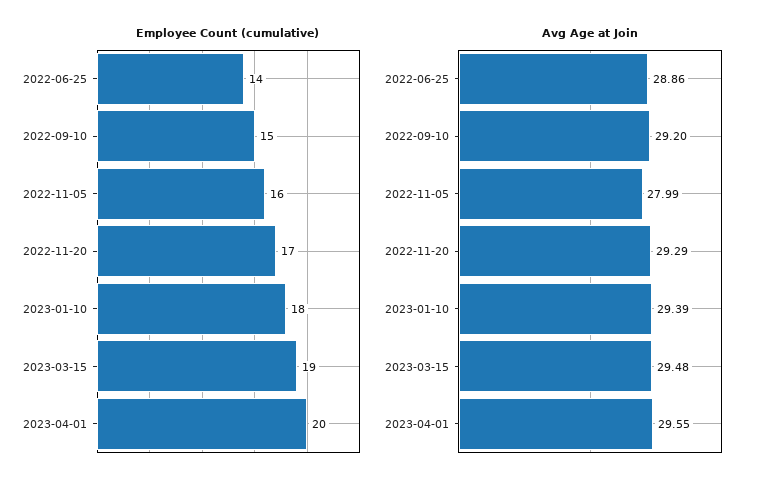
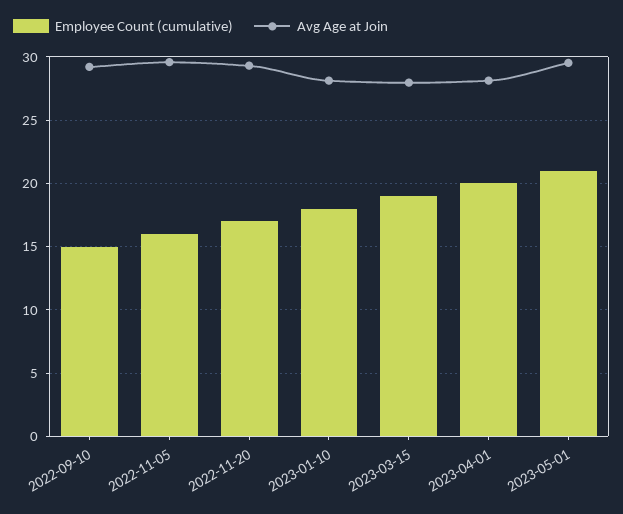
Employee Count (cumulative), 2022-06-25: 14 -> none
Avg Age at Join, 2022-06-25: 28.86 -> none
Avg Age at Join, 2022-11-05: 27.99 -> 29.5
Avg Age at Join, 2023-01-10: 29.39 -> 28
Avg Age at Join, 2023-03-15: 29.48 -> 28
Avg Age at Join, 2023-04-01: 29.55 -> 28
Employee Count (cumulative), 2023-05-01: none -> 21
Avg Age at Join, 2023-05-01: none -> 29.5

